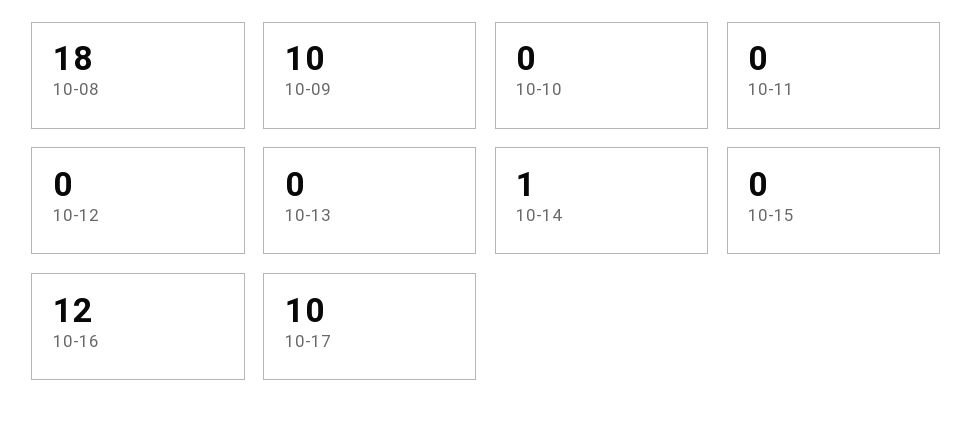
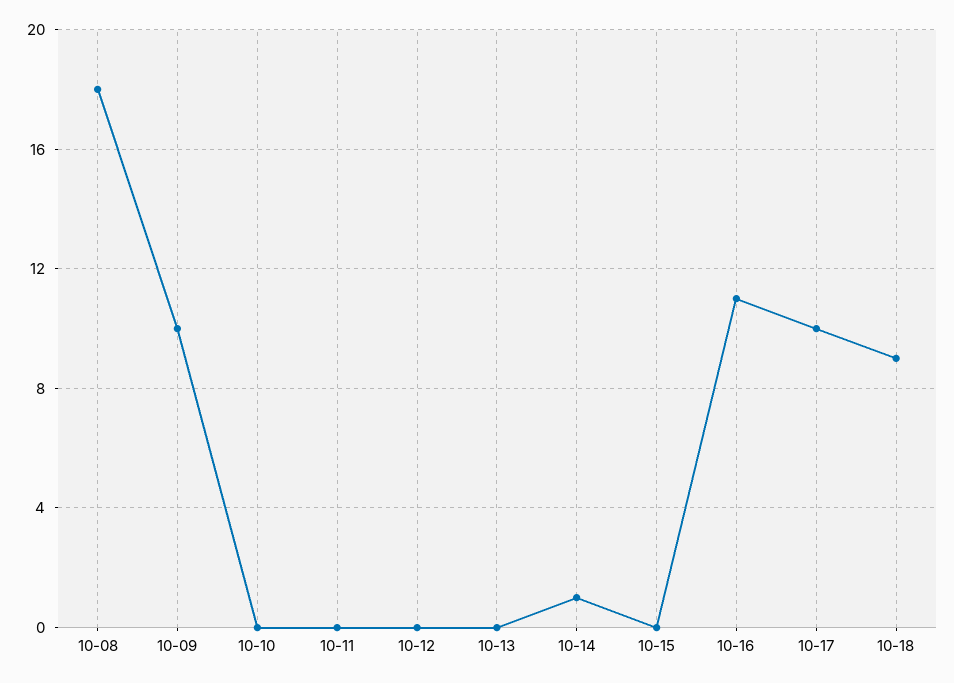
10-16: 12 -> 11
10-18: none -> 9

